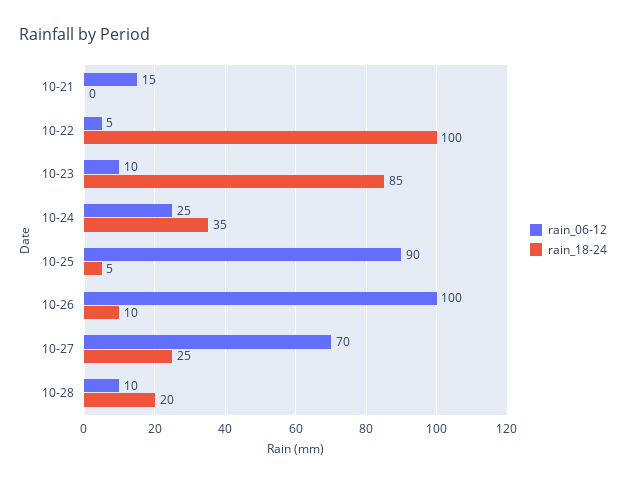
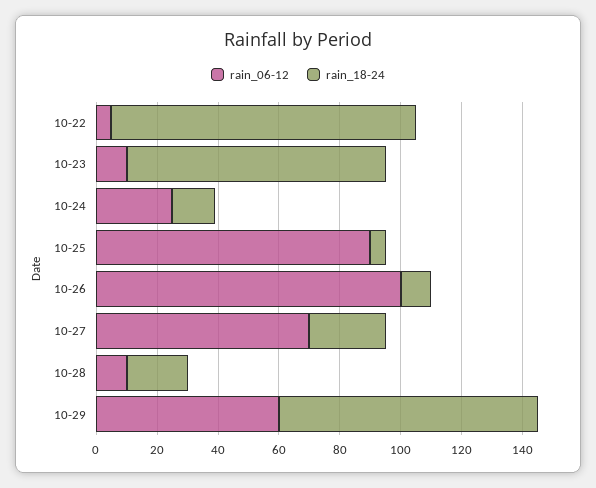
rain_06-12, 10-21: 15 -> none
rain_18-24, 10-21: 0 -> none
rain_18-24, 10-24: 35 -> 15
rain_06-12, 10-29: none -> 60
rain_18-24, 10-29: none -> 85

